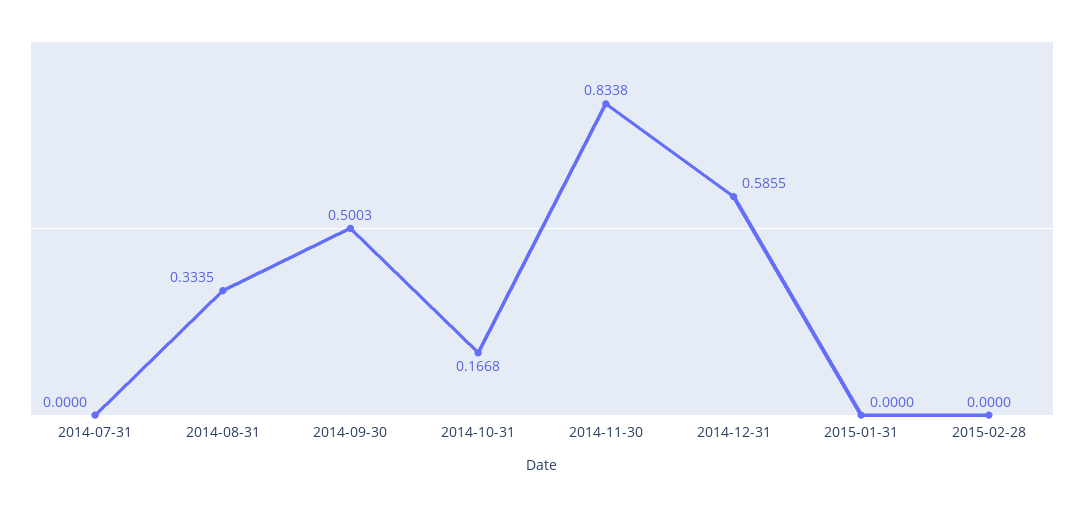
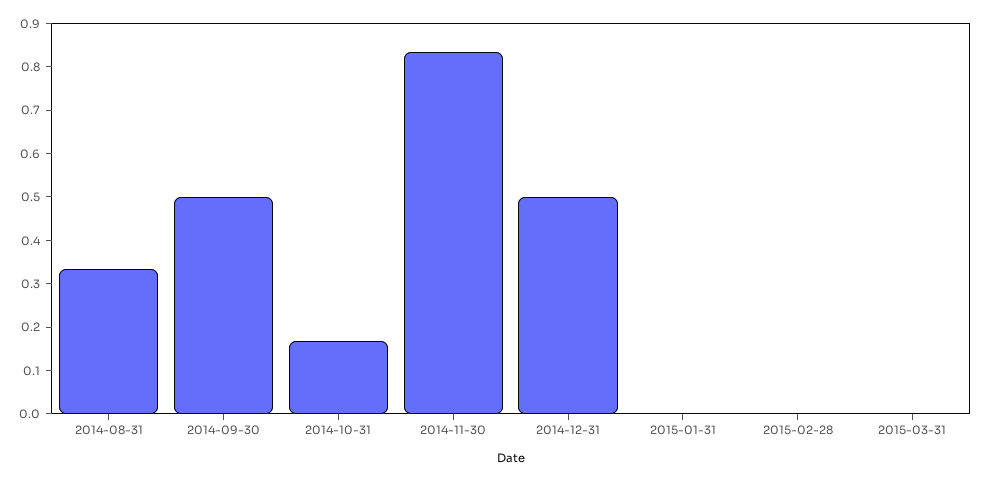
2014-07-31: 0 -> none
2014-12-31: 0.5855 -> 0.5
2015-03-31: none -> 0

